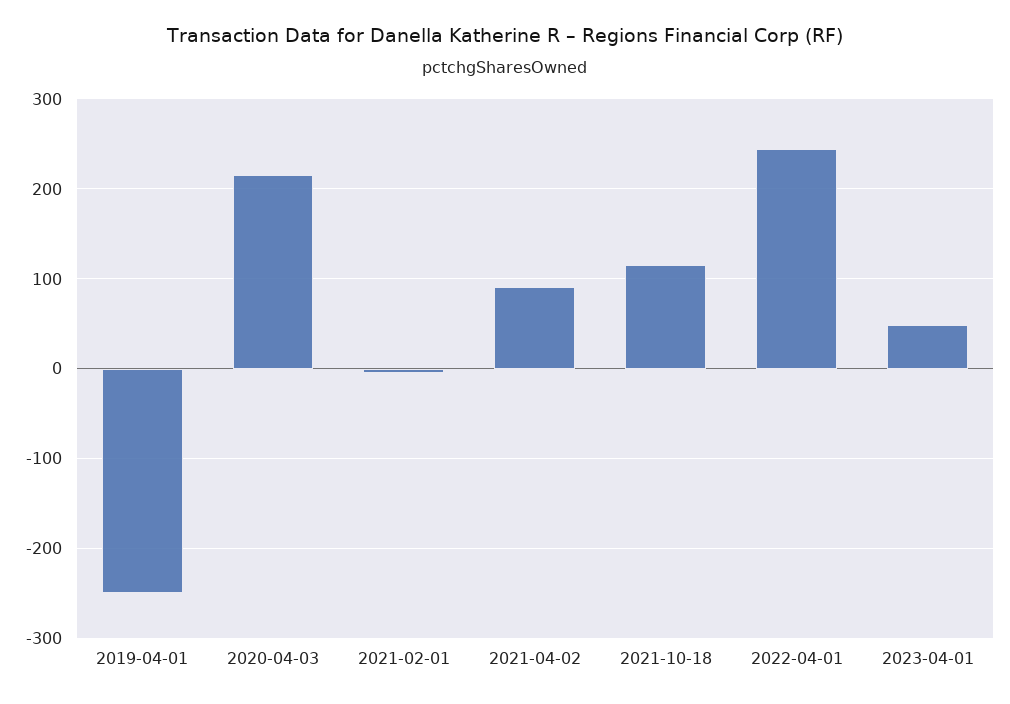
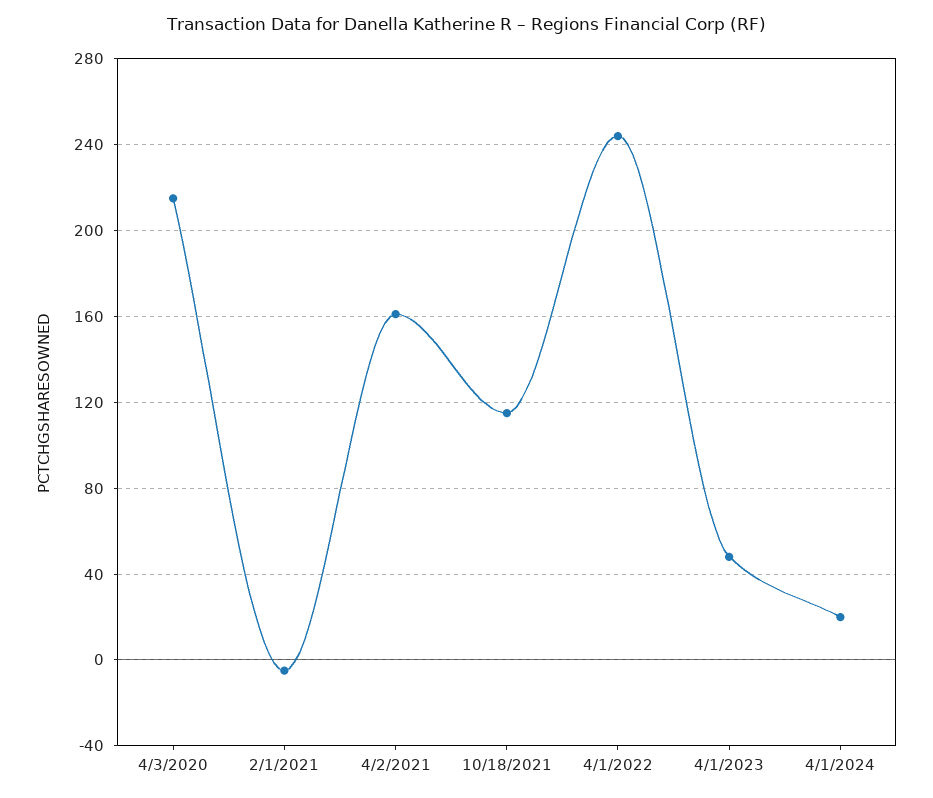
2019-04-01: -250 -> none
2021-04-02: 90 -> 160
4/1/2024: none -> 20

